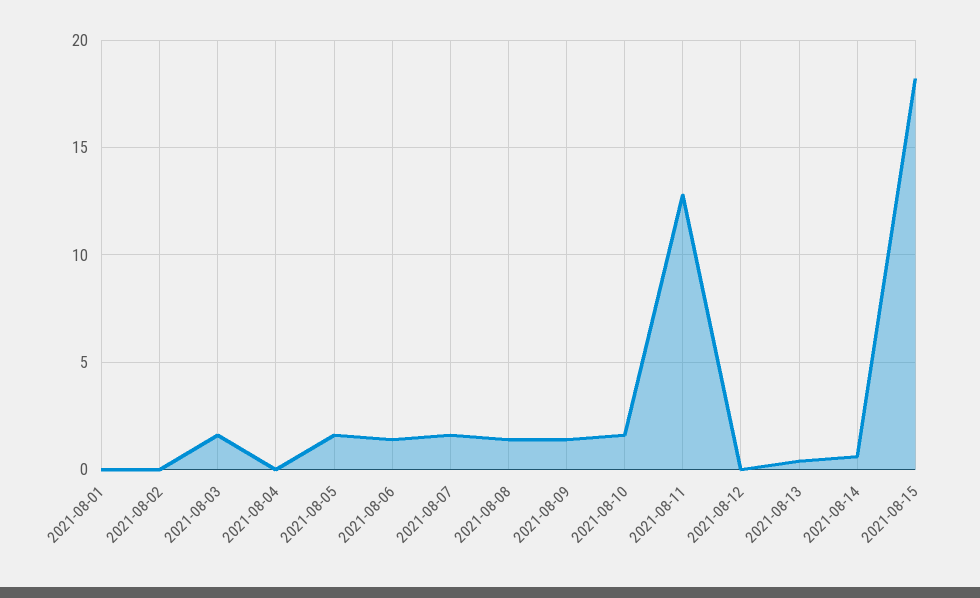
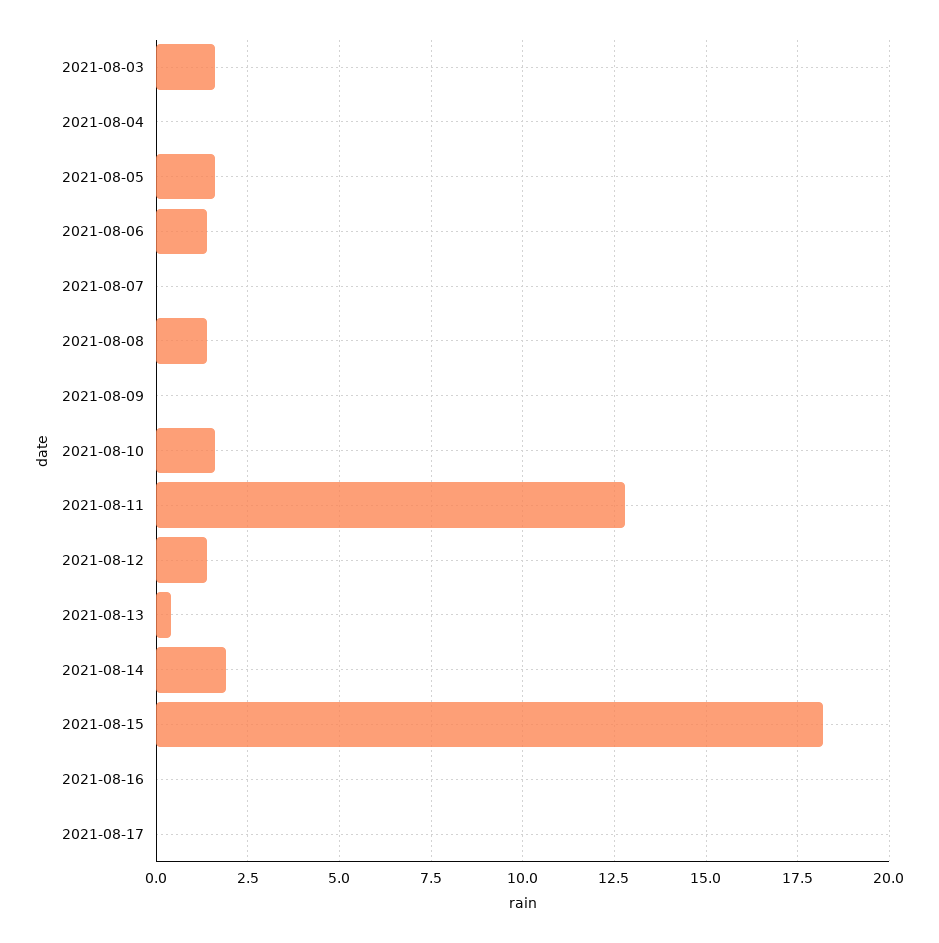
2021-08-01: 0 -> none
2021-08-02: 0 -> none
2021-08-07: 1.5 -> 0
2021-08-09: 1.5 -> 0
2021-08-12: 0 -> 1.5
2021-08-14: 0.5 -> 2
2021-08-16: none -> 0
2021-08-17: none -> 0

